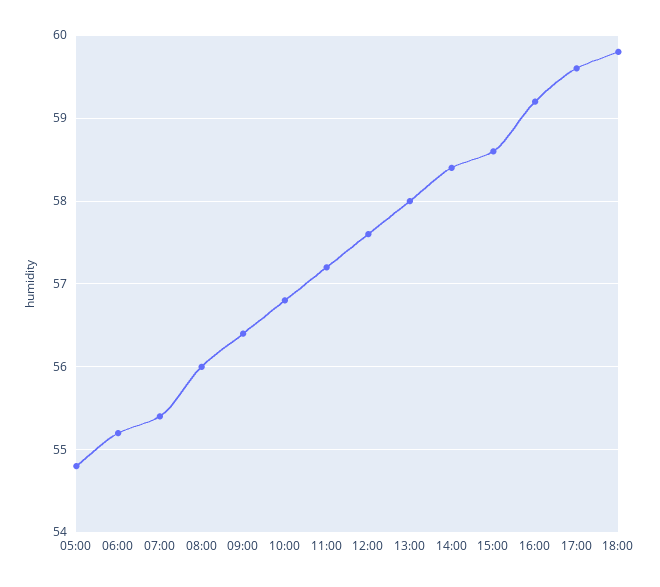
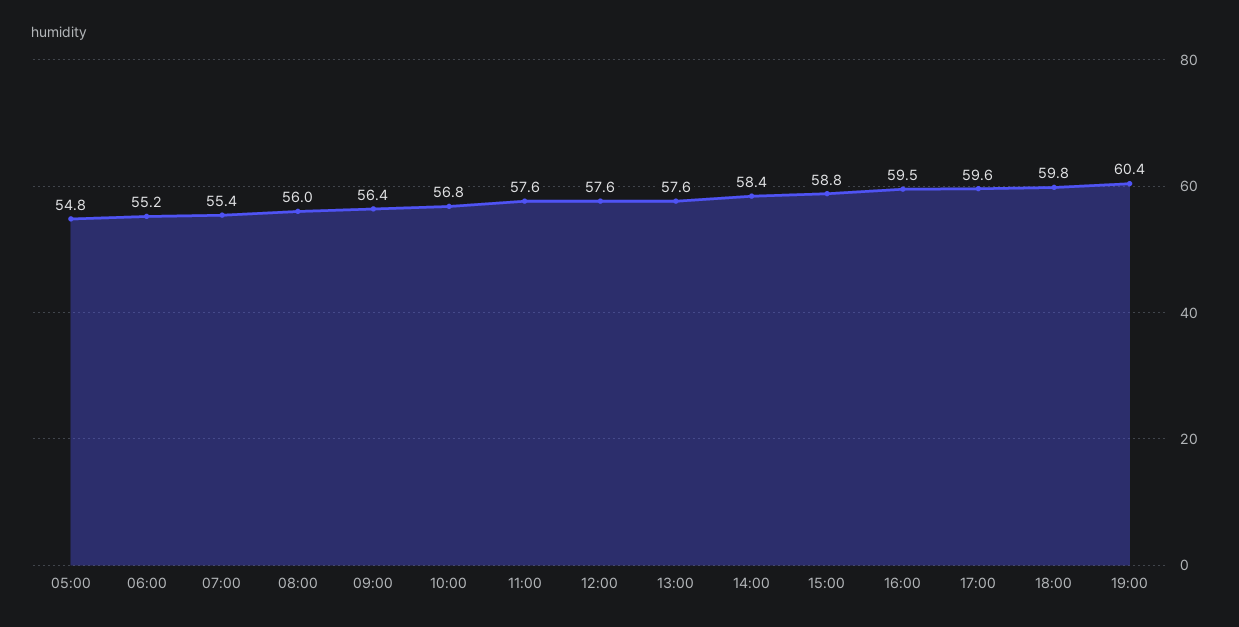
11:00: 57.2 -> 57.6
13:00: 58 -> 57.6
15:00: 58.6 -> 58.8
16:00: 59.2 -> 59.5
19:00: none -> 60.4

